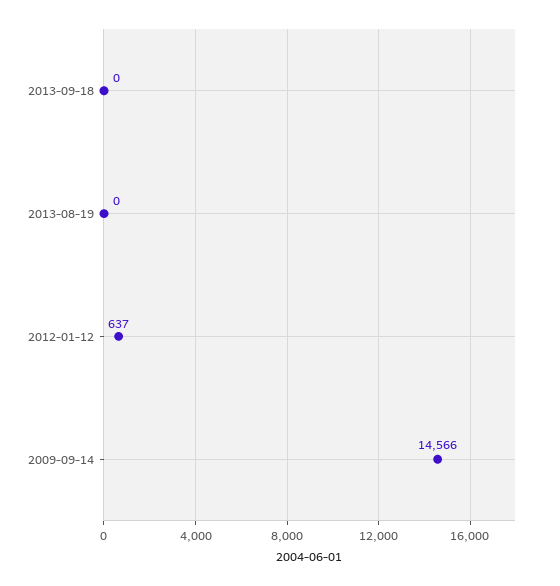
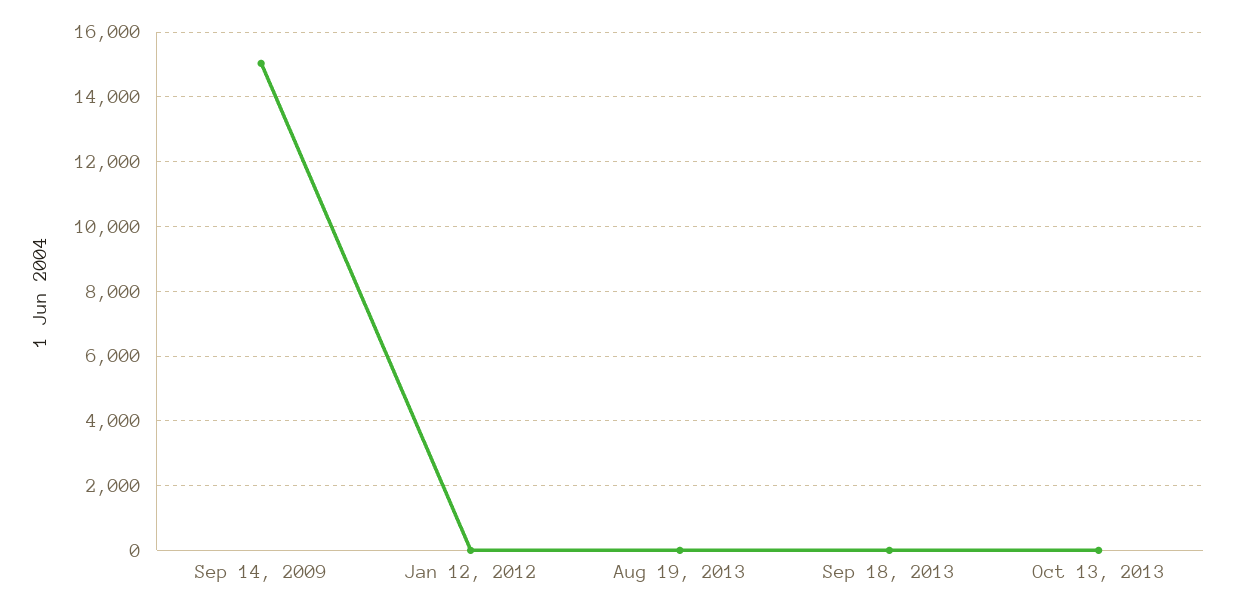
2012-01-12: 637 -> 0
2009-09-14: 14566 -> 15000
Oct 13, 2013: none -> 0

